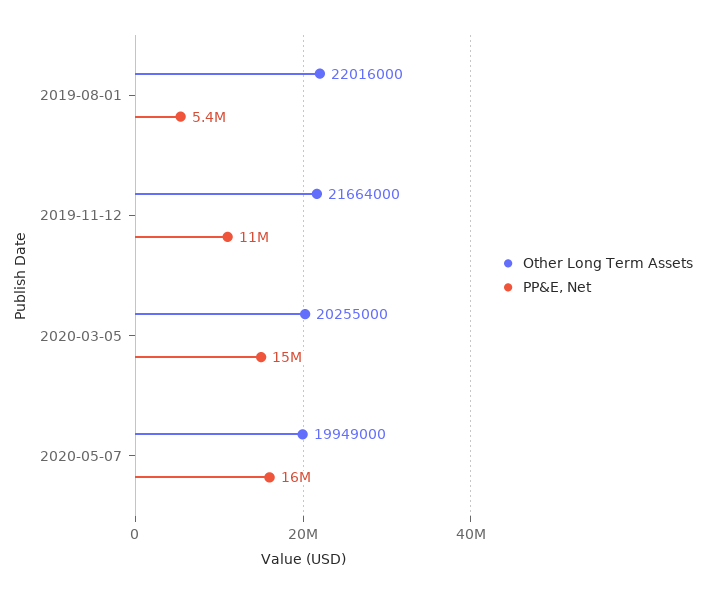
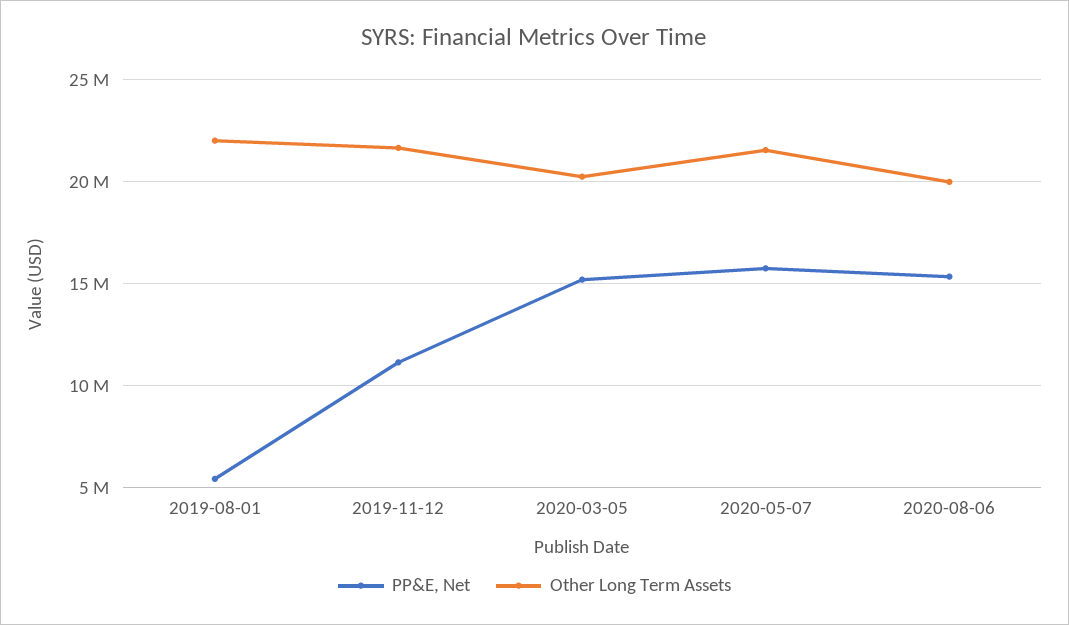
Other Long Term Assets, 2020-05-07: 19949000 -> 21500000
PP&E, Net, 2020-08-06: none -> 15500000
Other Long Term Assets, 2020-08-06: none -> 20000000

